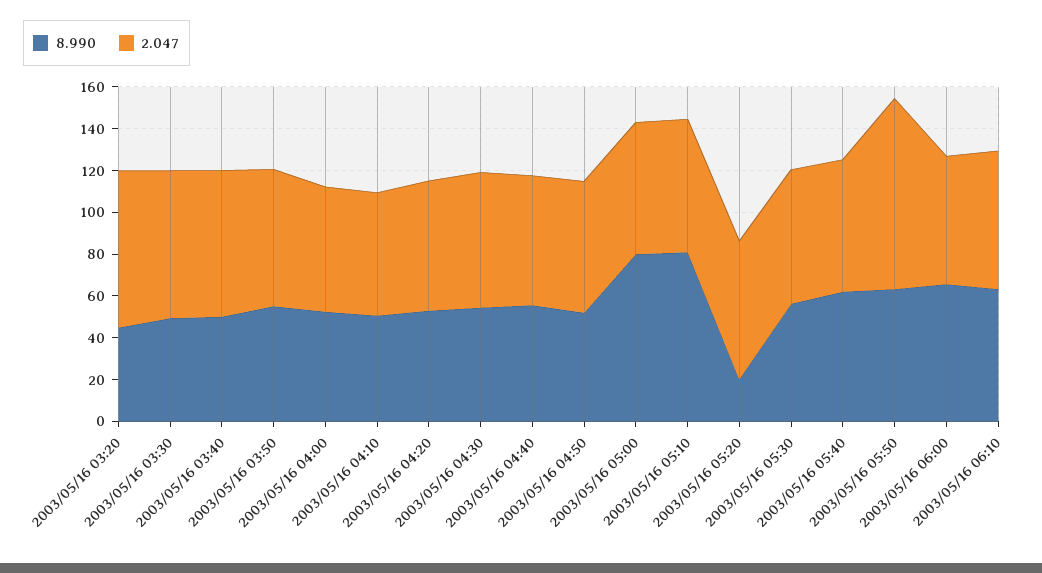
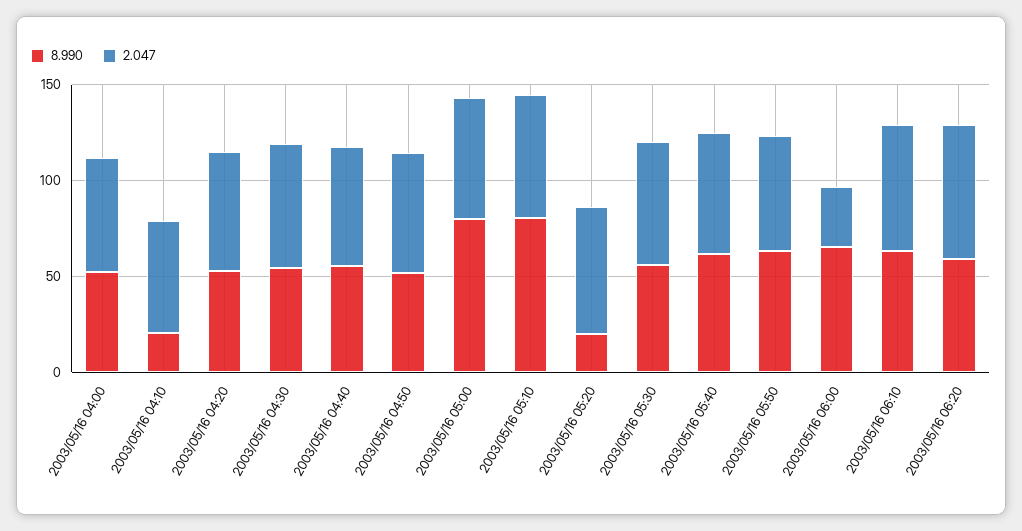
8.990, 2003/05/16 03:20: 45 -> none
2.047, 2003/05/16 03:20: 75 -> none
8.990, 2003/05/16 03:30: 50 -> none
2.047, 2003/05/16 03:30: 70 -> none
8.990, 2003/05/16 03:40: 50 -> none
2.047, 2003/05/16 03:40: 70 -> none
8.990, 2003/05/16 03:50: 55 -> none
2.047, 2003/05/16 03:50: 65 -> none
8.990, 2003/05/16 04:10: 50 -> 20
2.047, 2003/05/16 05:50: 90 -> 60
2.047, 2003/05/16 06:00: 60 -> 30
8.990, 2003/05/16 06:20: none -> 60
2.047, 2003/05/16 06:20: none -> 70

